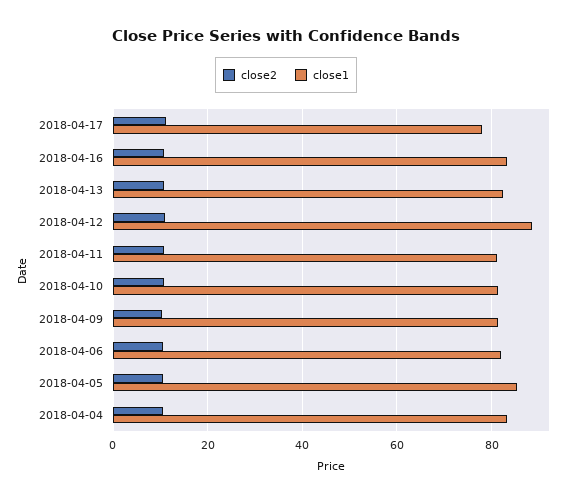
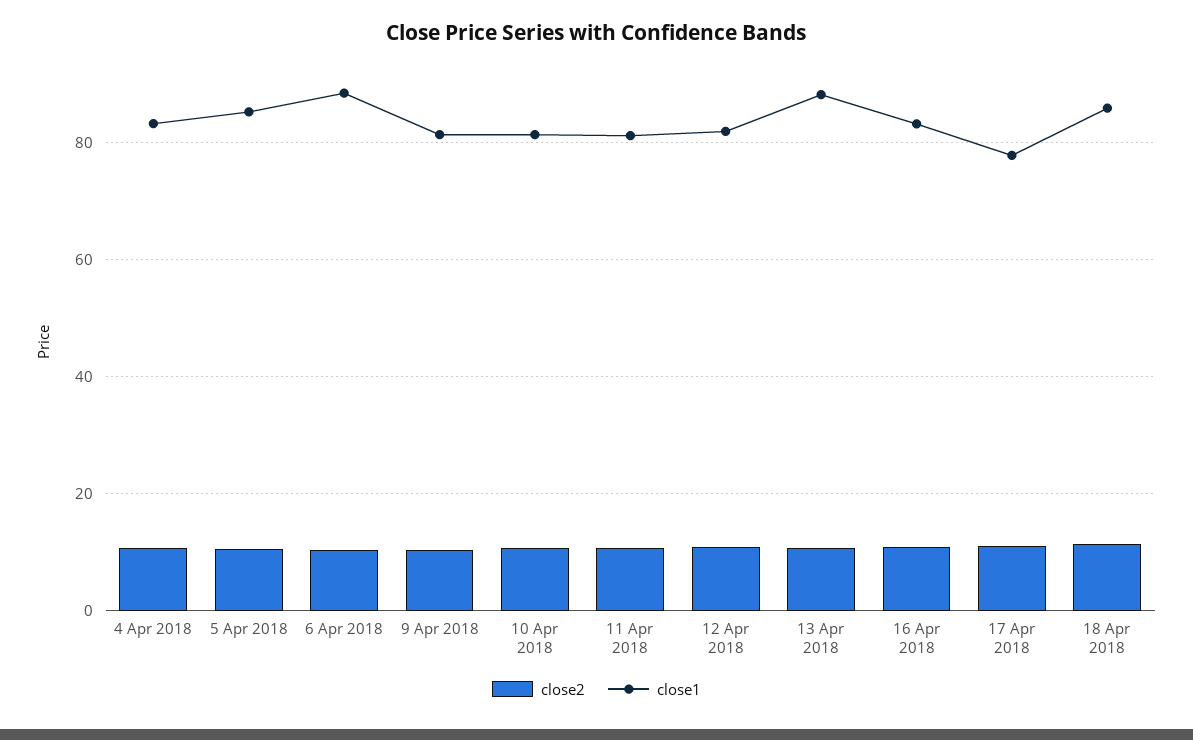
close1, 2018-04-13: 82 -> 88
close1, 2018-04-12: 88 -> 82
close1, 2018-04-06: 82 -> 88
close2, 18 Apr 2018: none -> 12
close1, 18 Apr 2018: none -> 86

